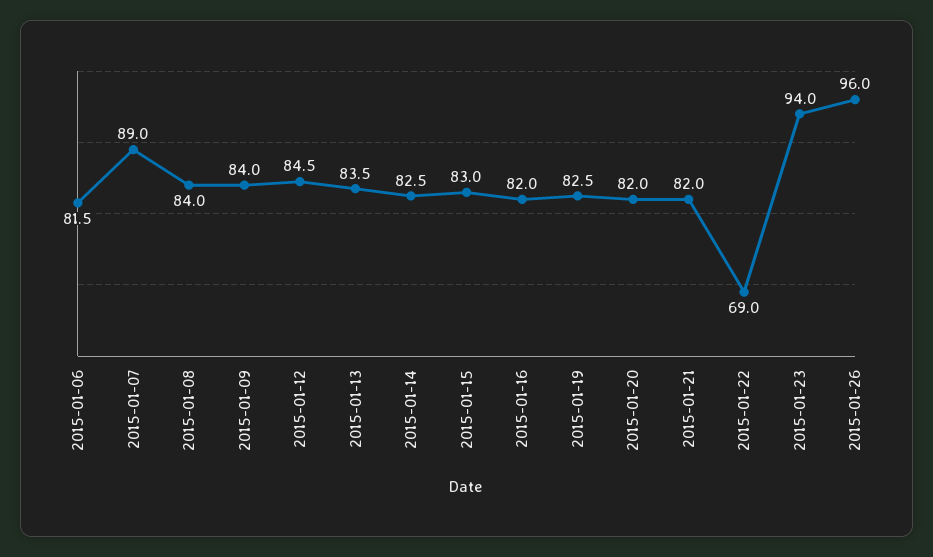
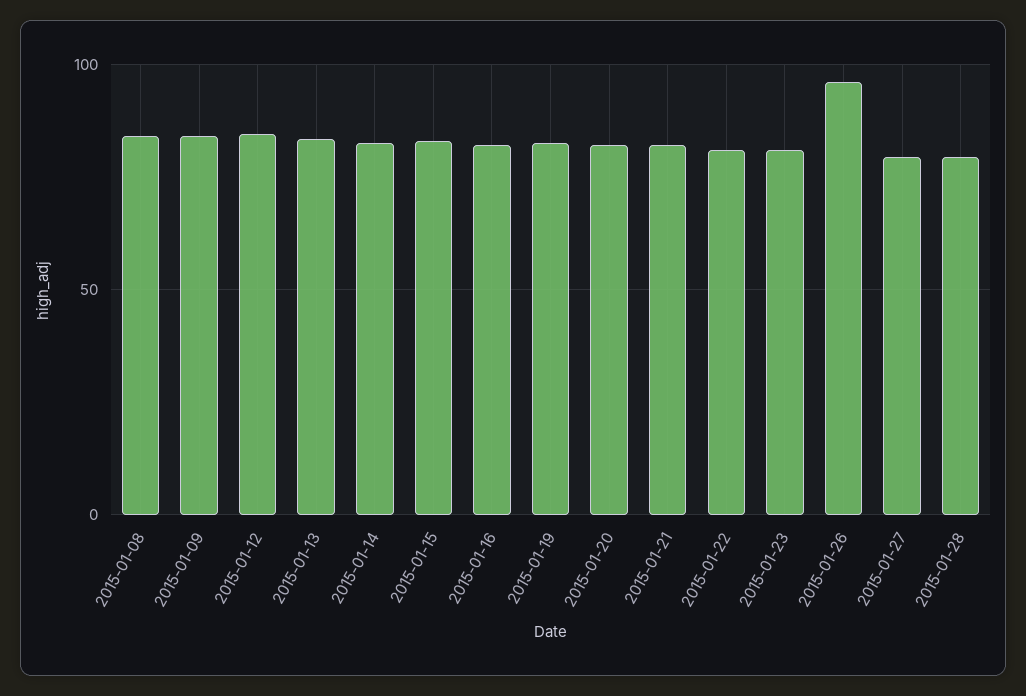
2015-01-06: 81.5 -> none
2015-01-07: 89 -> none
2015-01-22: 69 -> 80
2015-01-23: 94 -> 80
2015-01-27: none -> 80
2015-01-28: none -> 80

